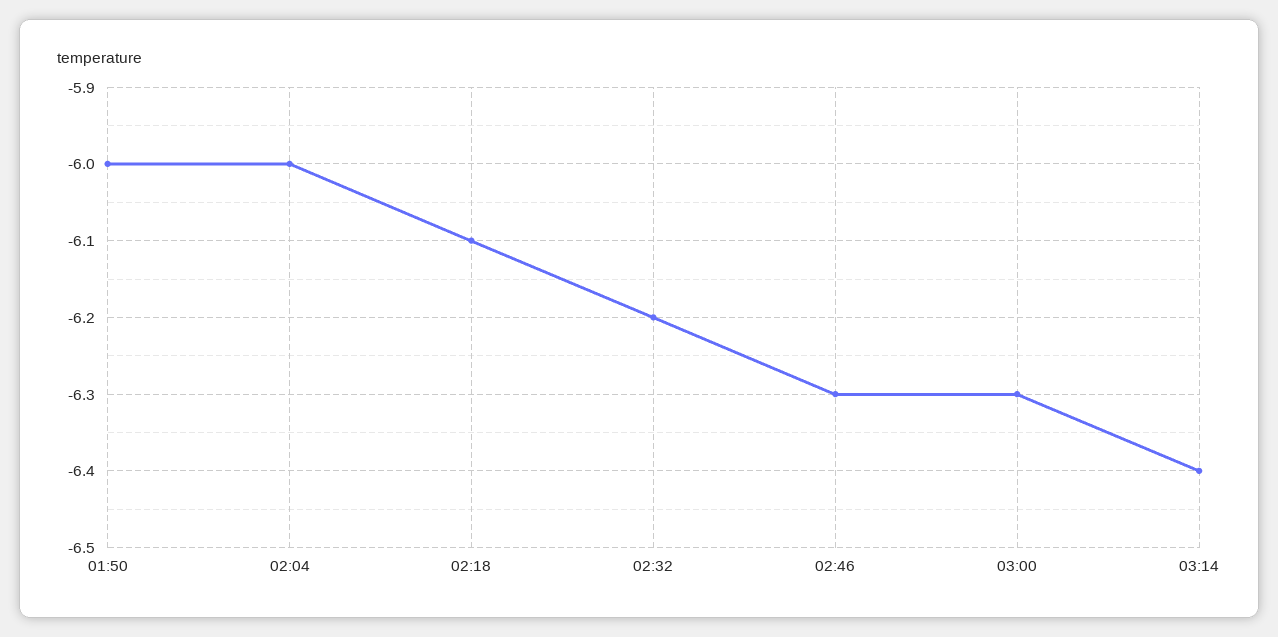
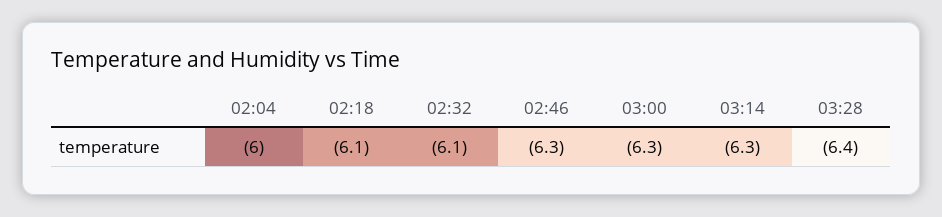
01:50: -6 -> none
02:32: -6.2 -> -6.1
03:14: -6.4 -> -6.3
03:28: none -> -6.4

